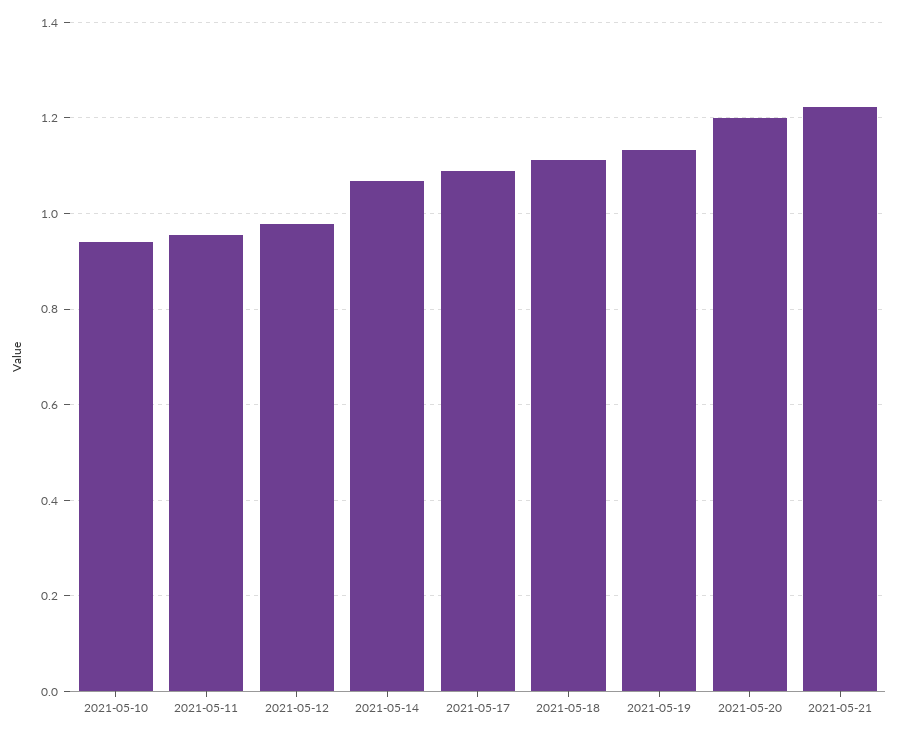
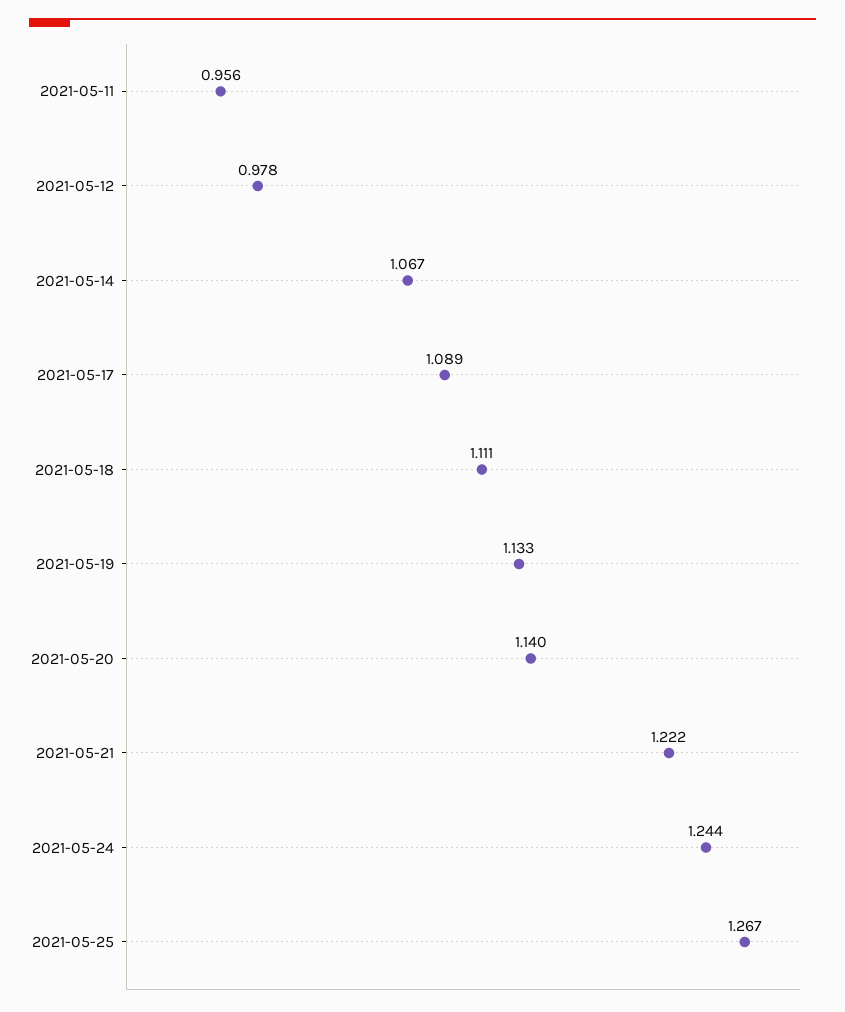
2021-05-10: 0.94 -> none
2021-05-20: 1.2 -> 1.14
2021-05-24: none -> 1.244
2021-05-25: none -> 1.267

